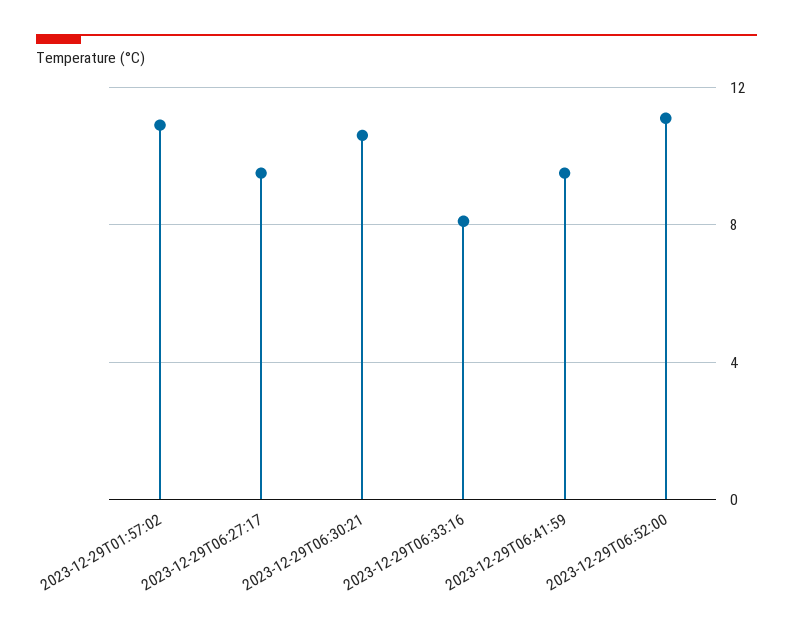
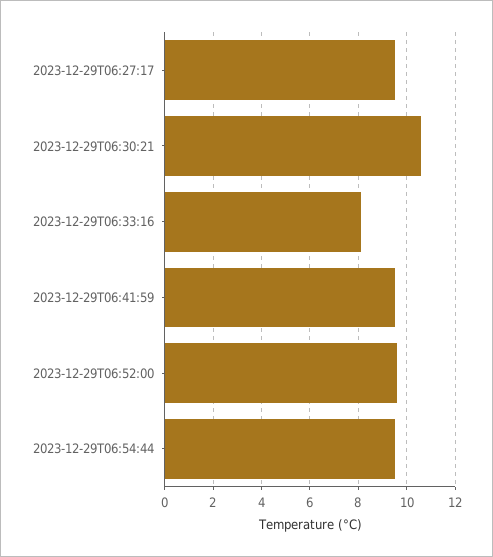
2023-12-29T01:57:02: 11 -> none
2023-12-29T06:52:00: 11 -> 9.5
2023-12-29T06:54:44: none -> 9.5

